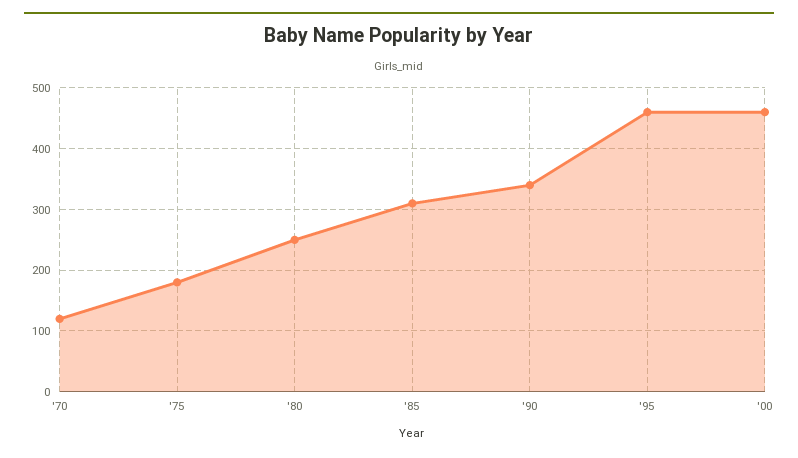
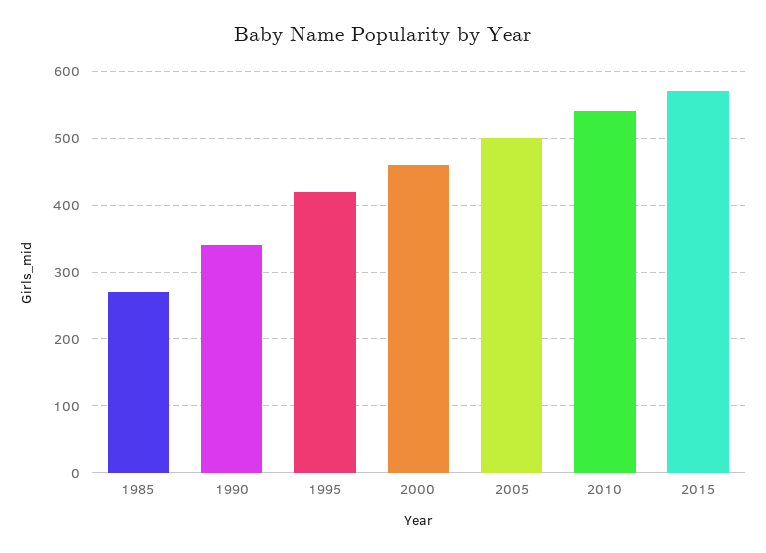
'70: 120 -> none
'75: 180 -> none
'80: 250 -> none
'85: 310 -> 270
'95: 460 -> 420
2005: none -> 500
2010: none -> 540
2015: none -> 570

